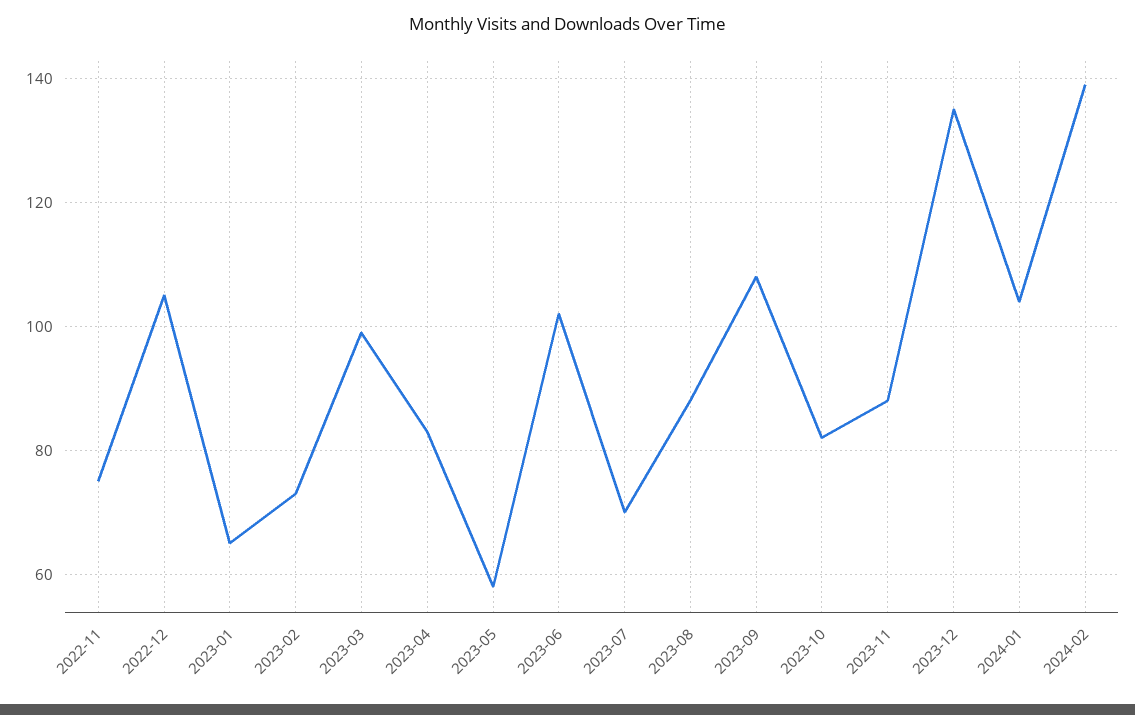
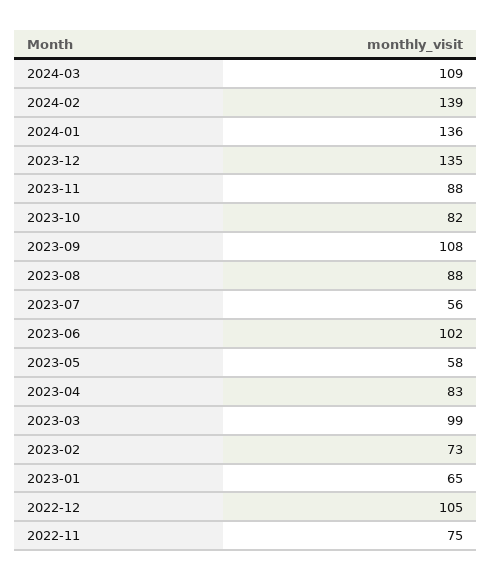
2023-07: 70 -> 56
2024-01: 105 -> 136
2024-03: none -> 109

